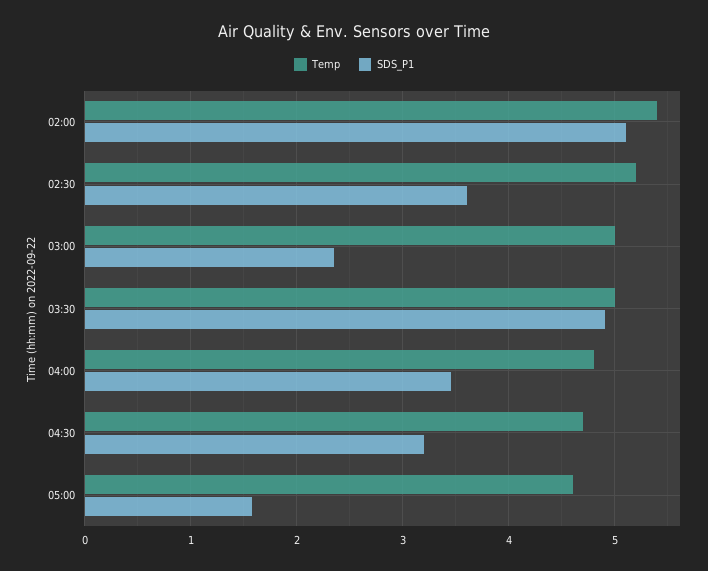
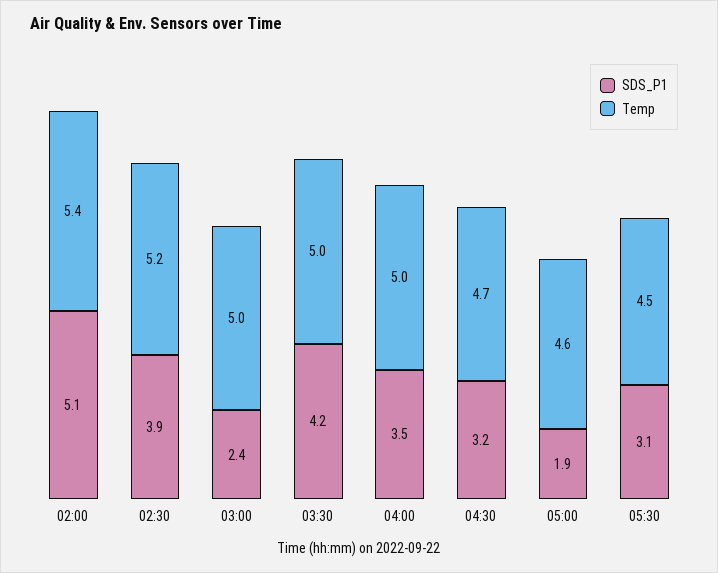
SDS_P1, 02:30: 3.6 -> 3.9
SDS_P1, 03:30: 4.9 -> 4.2
Temp, 04:00: 4.8 -> 5
SDS_P1, 05:00: 1.6 -> 1.9
SDS_P1, 05:30: none -> 3.1
Temp, 05:30: none -> 4.5

